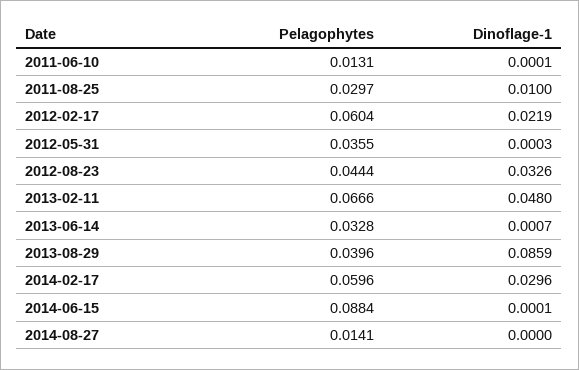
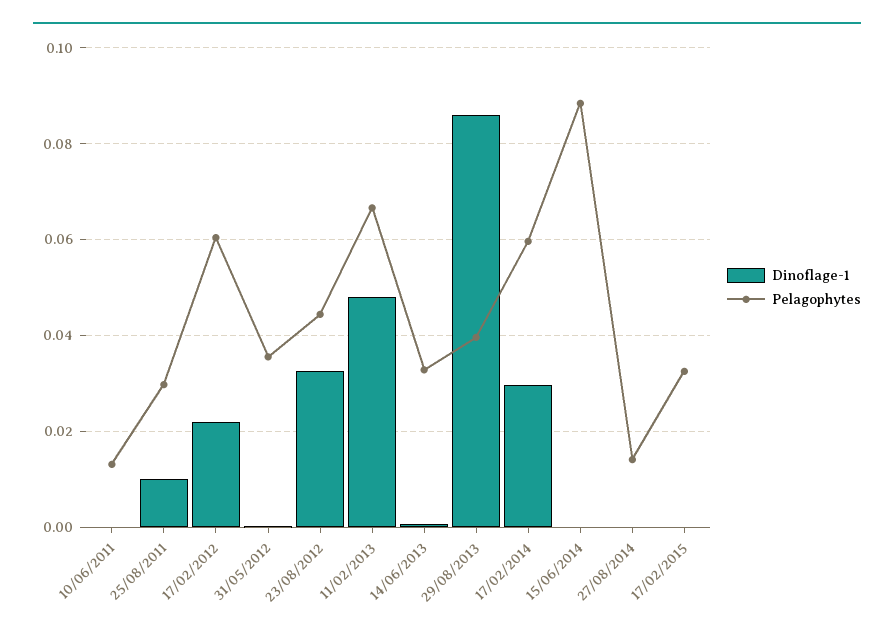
Dinoflage-1, 17/02/2015: none -> 0
Pelagophytes, 17/02/2015: none -> 0.032

